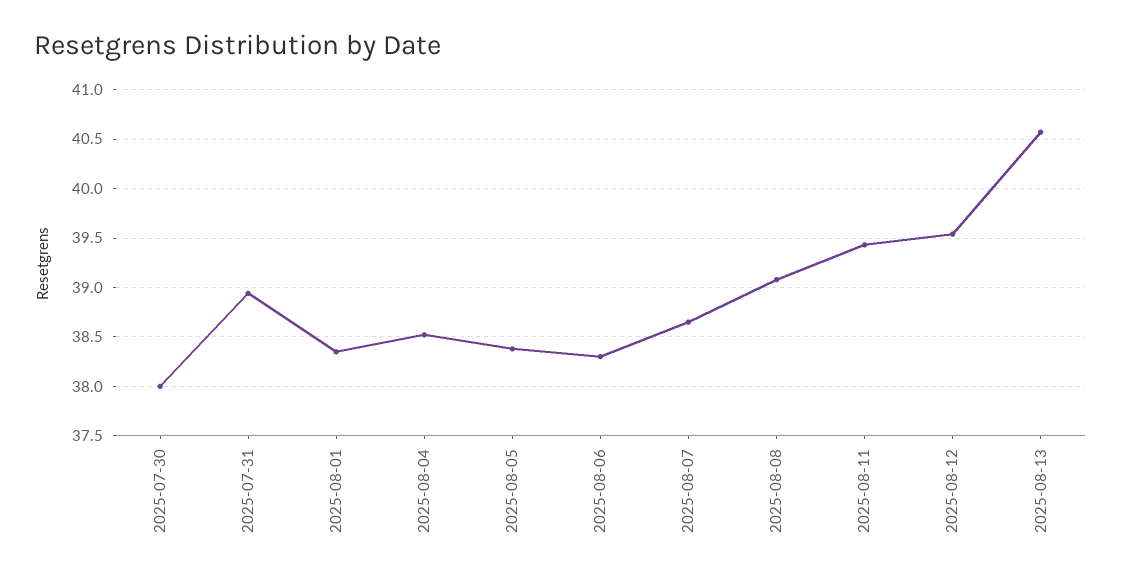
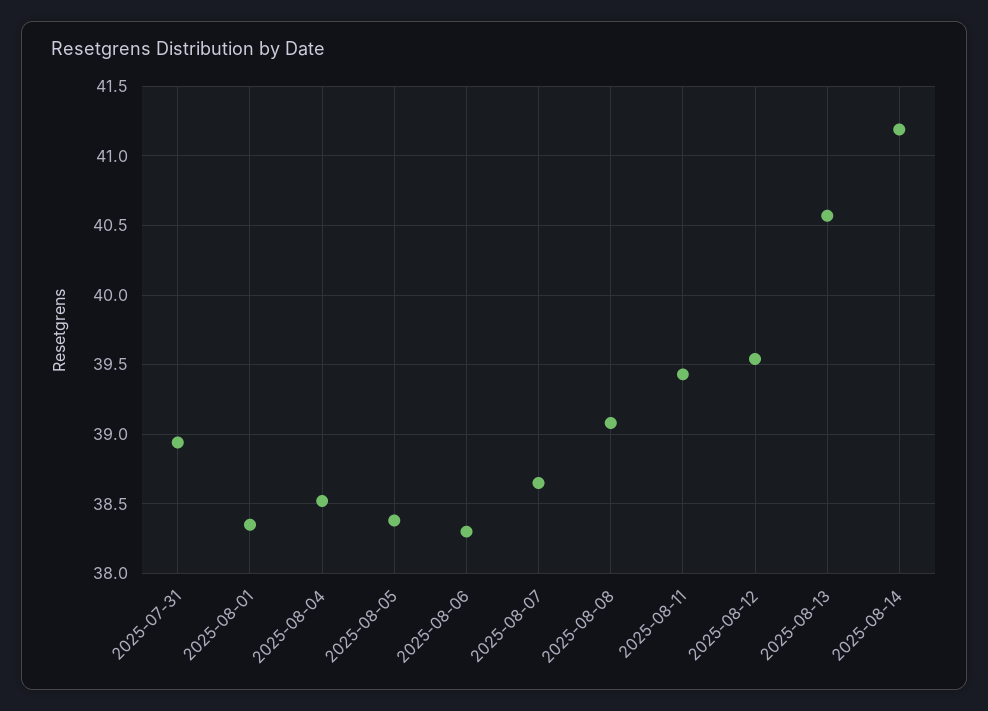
2025-07-30: 38 -> none
2025-08-14: none -> 41.2

